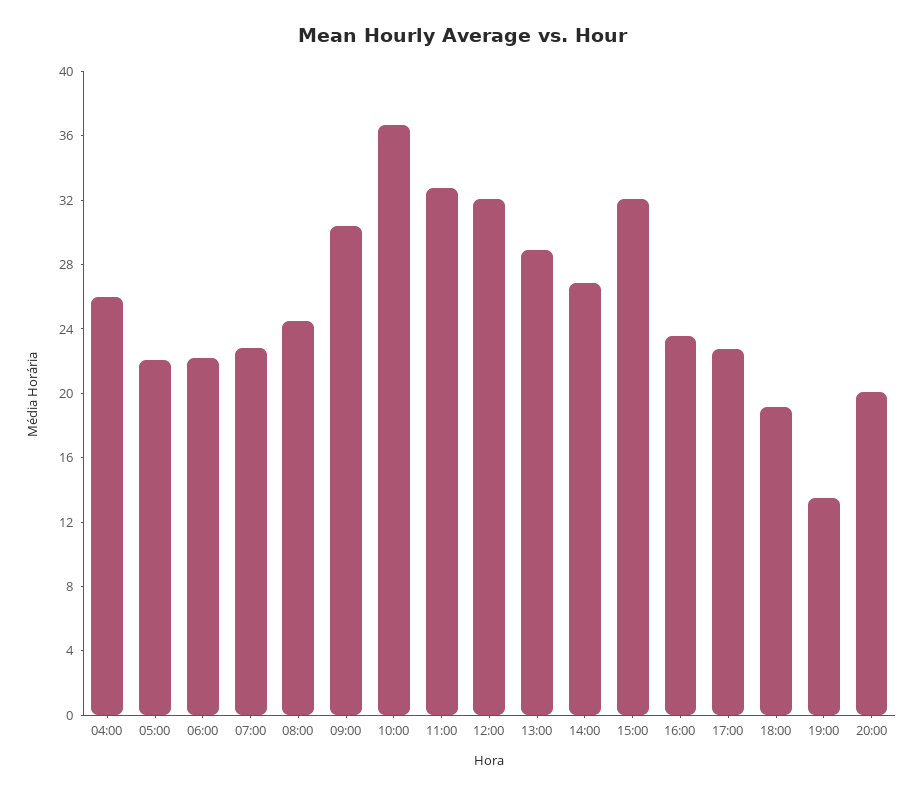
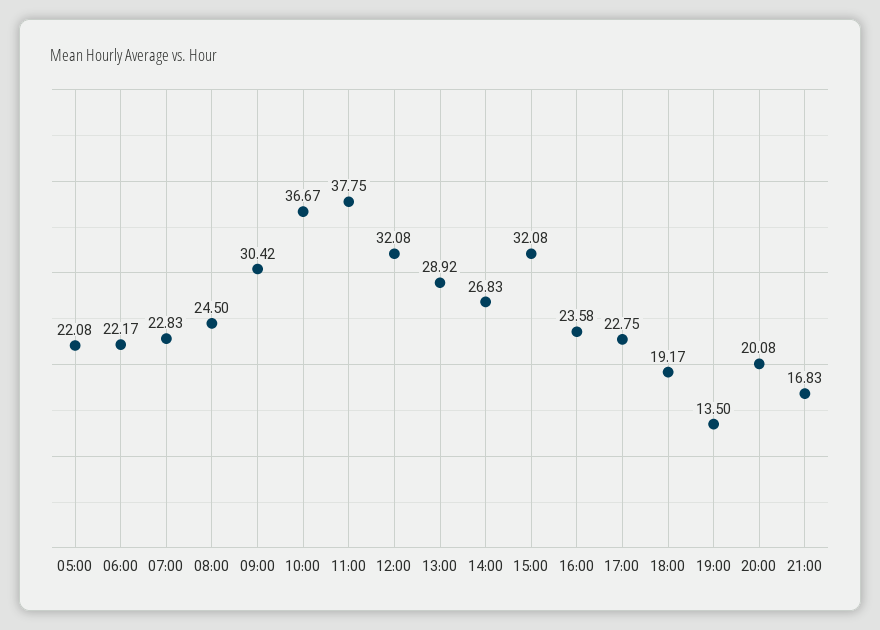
04:00: 26 -> none
11:00: 33 -> 37.75
21:00: none -> 16.83

